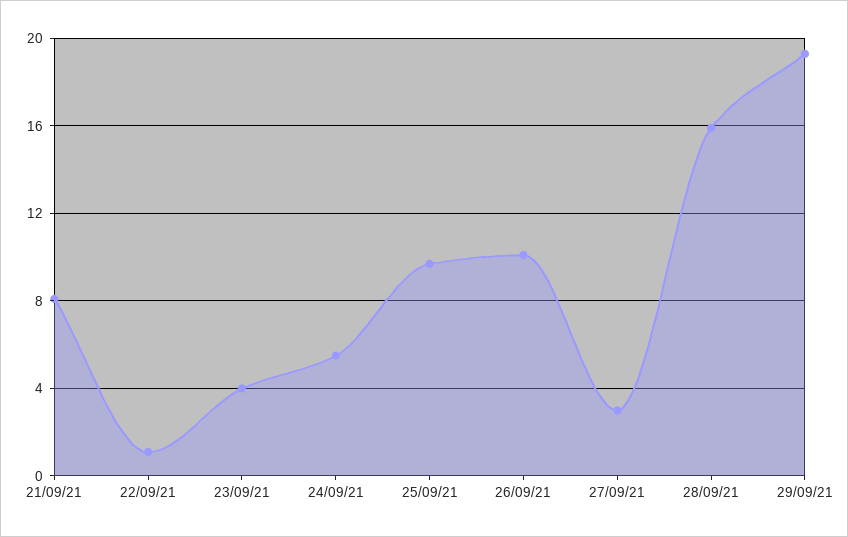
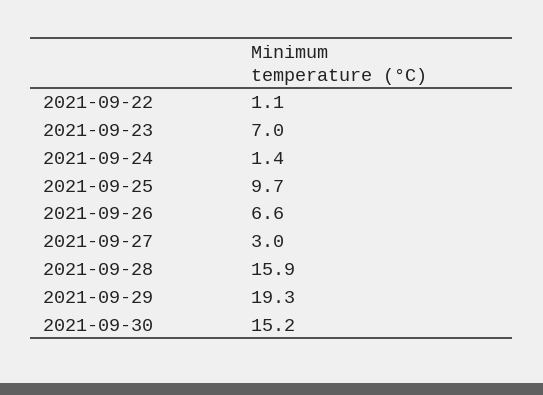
21/09/21: 8 -> none
23/09/21: 4 -> 7
24/09/21: 5.5 -> 1.4
26/09/21: 10 -> 6.6
2021-09-30: none -> 15.2

